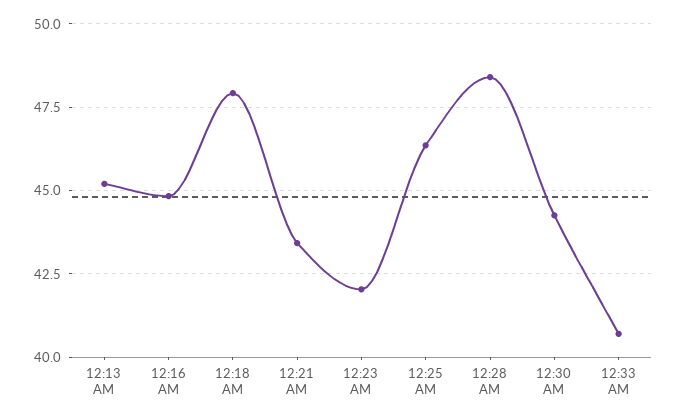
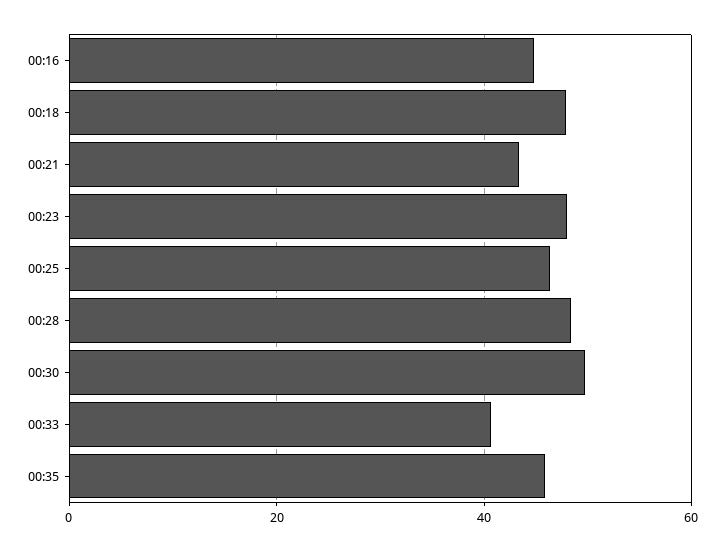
12:13 AM: 45.25 -> none
12:23 AM: 42 -> 48
12:30 AM: 44.25 -> 50
00:35: none -> 46

